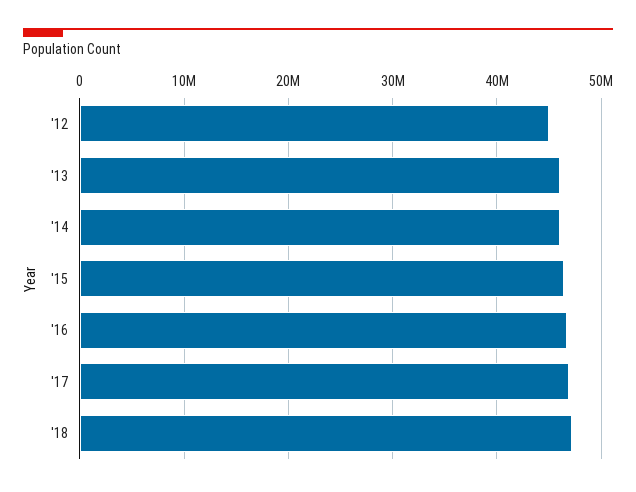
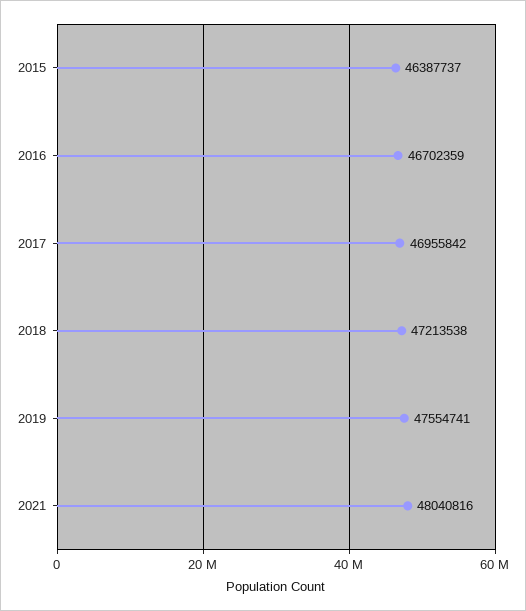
'12: 45000000 -> none
'13: 46000000 -> none
'14: 46000000 -> none
2019: none -> 47554741
2021: none -> 48040816

